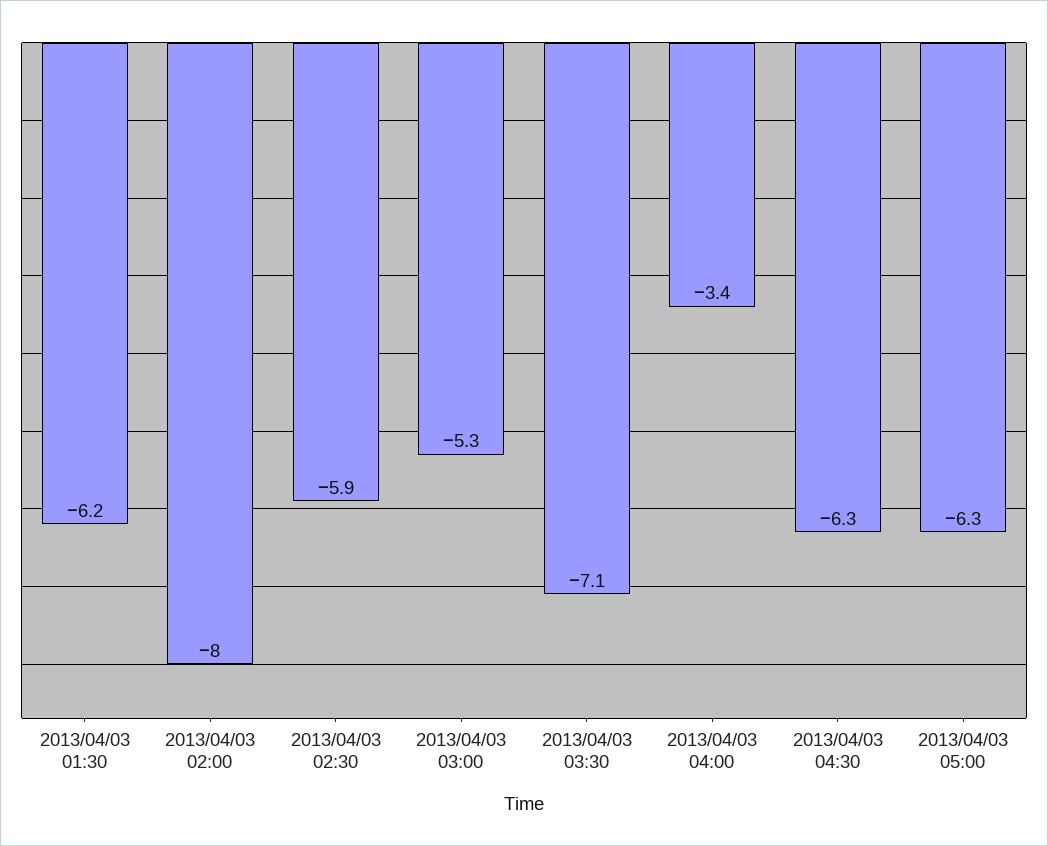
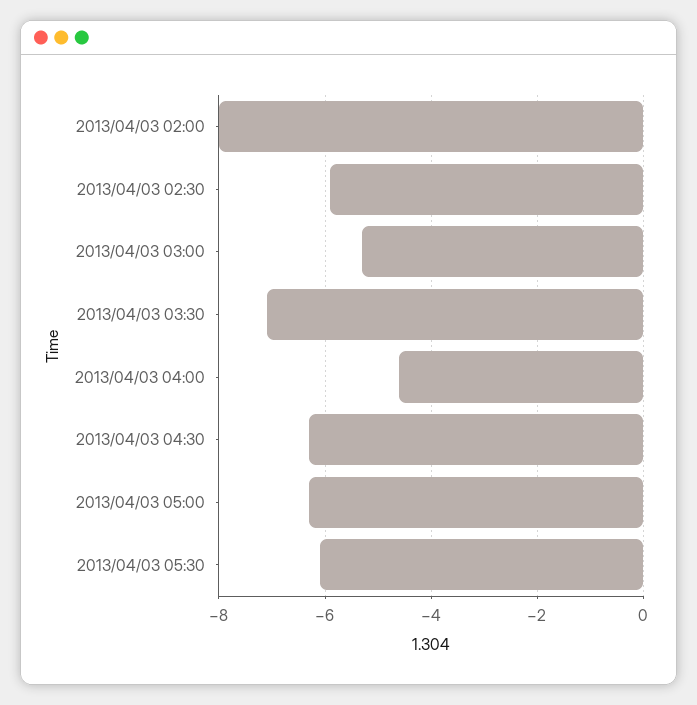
2013/04/03 01:30: -6.2 -> none
2013/04/03 04:00: -3.4 -> -4.5
2013/04/03 05:30: none -> -6

